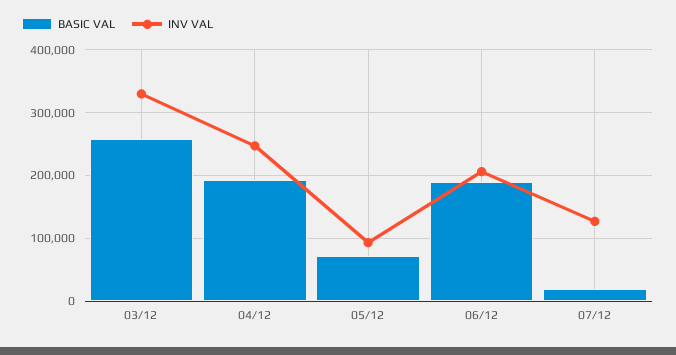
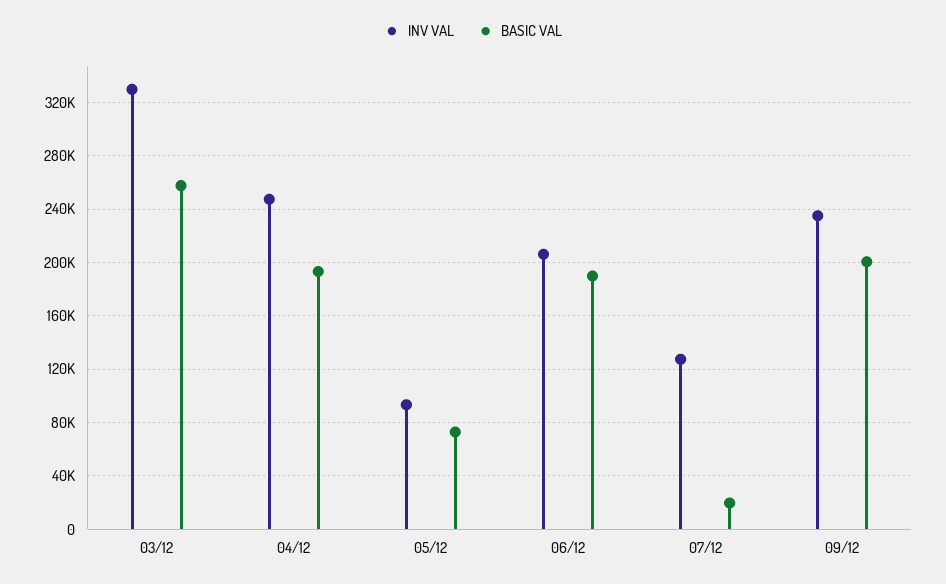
INV VAL, 09/12: none -> 235000
BASIC VAL, 09/12: none -> 200000

